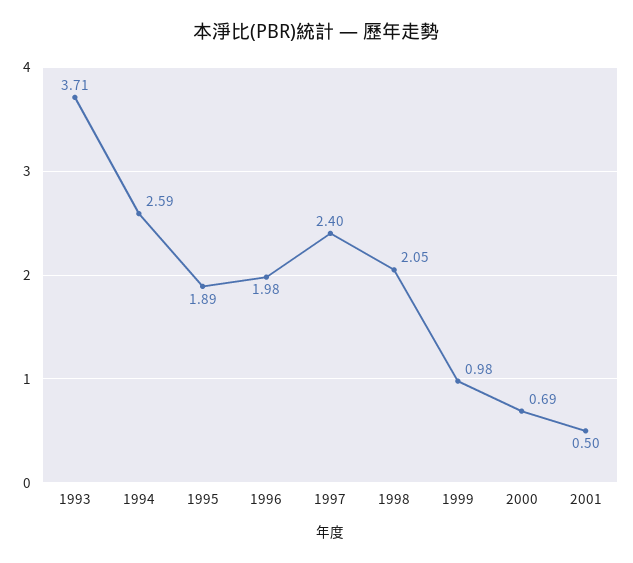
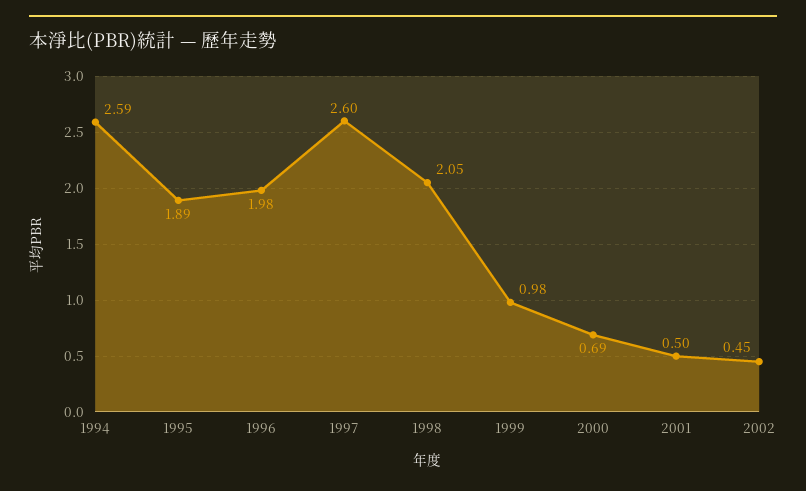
1993: 3.71 -> none
1997: 2.4 -> 2.6
2002: none -> 0.45

